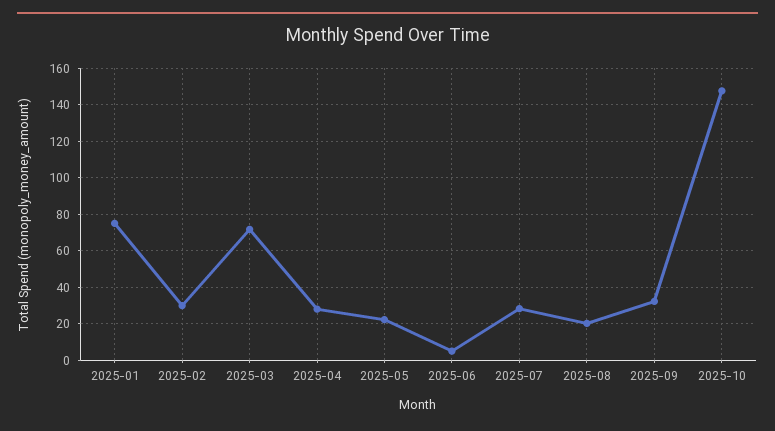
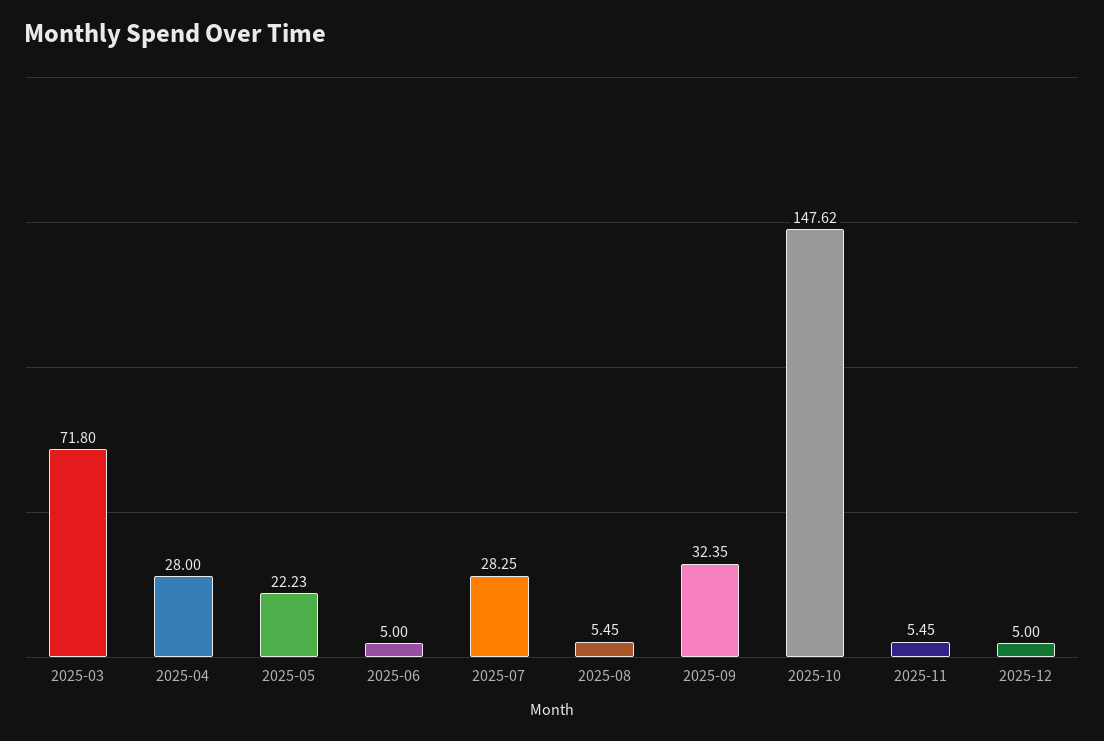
2025-01: 75 -> none
2025-02: 30 -> none
2025-08: 20 -> 5.45
2025-11: none -> 5.45
2025-12: none -> 5

